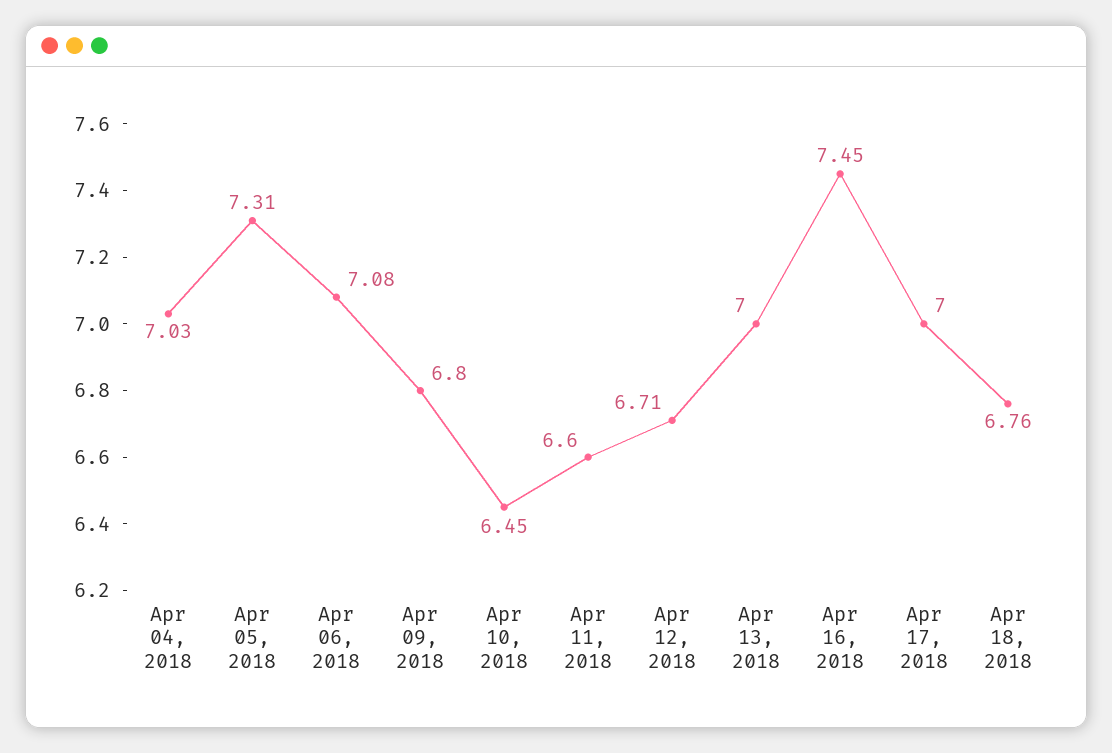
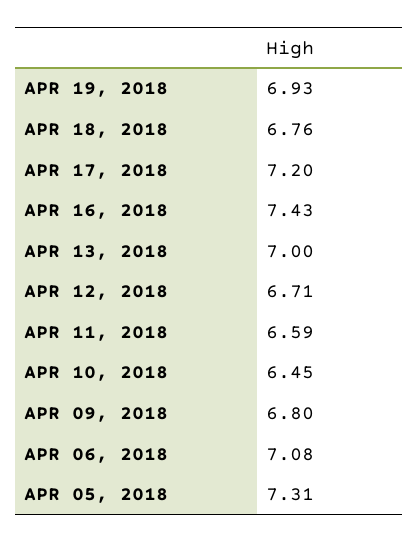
Apr 04, 2018: 7.03 -> none
Apr 11, 2018: 6.6 -> 6.59
Apr 16, 2018: 7.45 -> 7.43
Apr 17, 2018: 7 -> 7.2
APR 19, 2018: none -> 6.93

